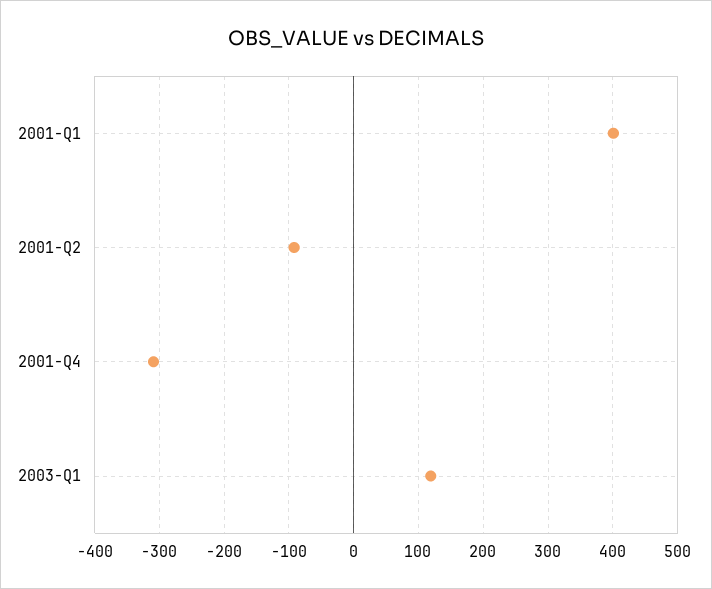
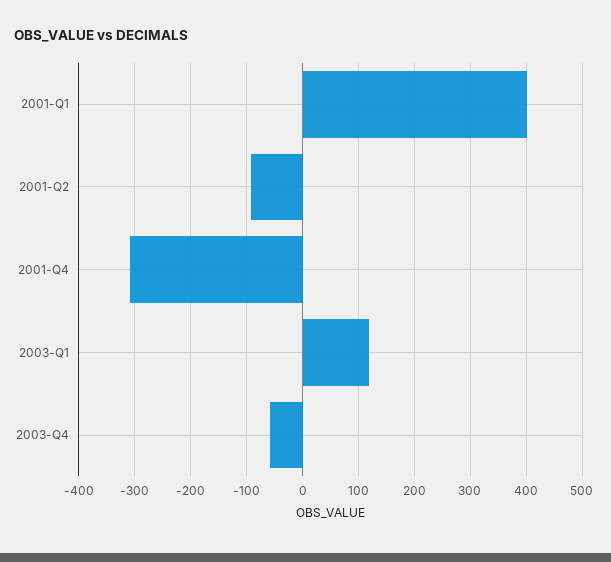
2003-Q4: none -> -60

